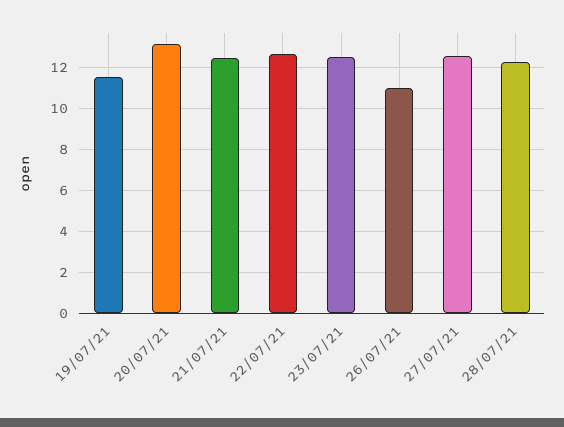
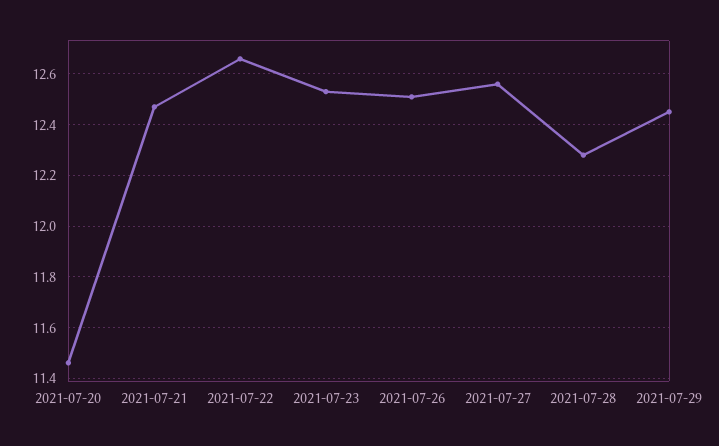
19/07/21: 11.5 -> none
20/07/21: 13 -> 11.45
26/07/21: 11 -> 12.5
2021-07-29: none -> 12.45

